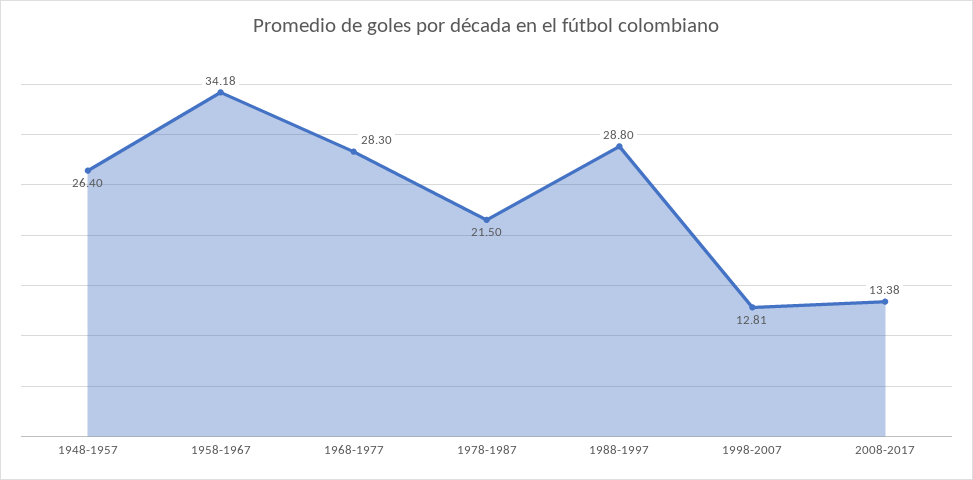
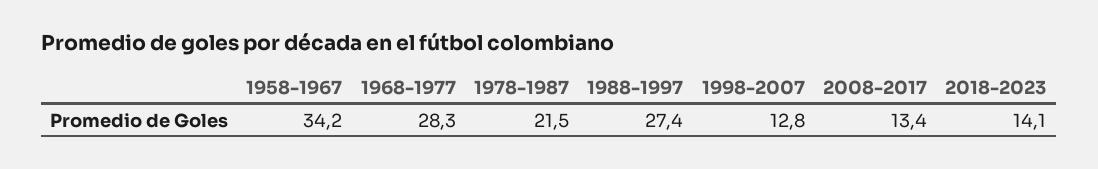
1948-1957: 26.4 -> none
1988-1997: 28.8 -> 27.4
2018-2023: none -> 14.1

